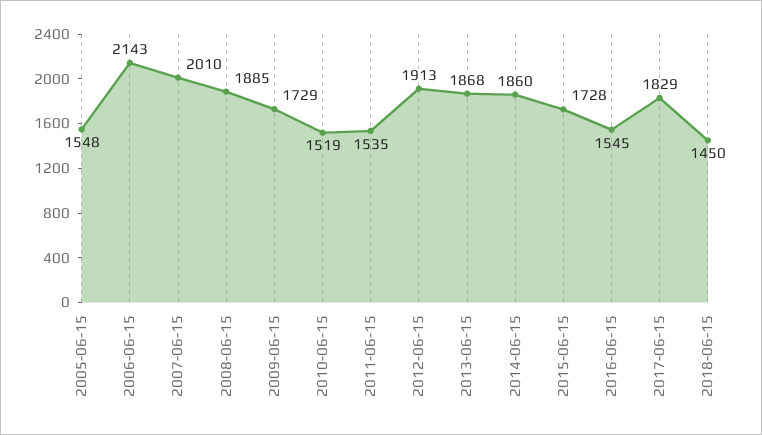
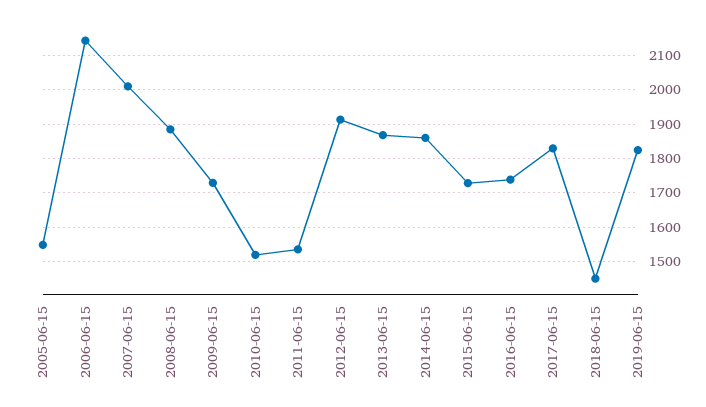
2016-06-15: 1545 -> 1740
2019-06-15: none -> 1820

